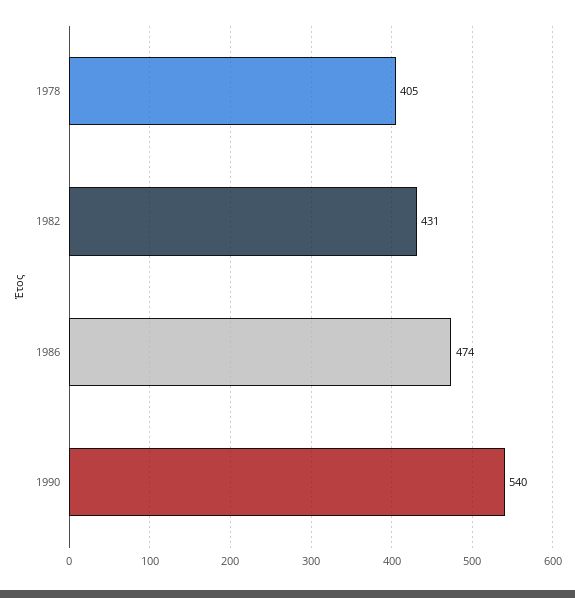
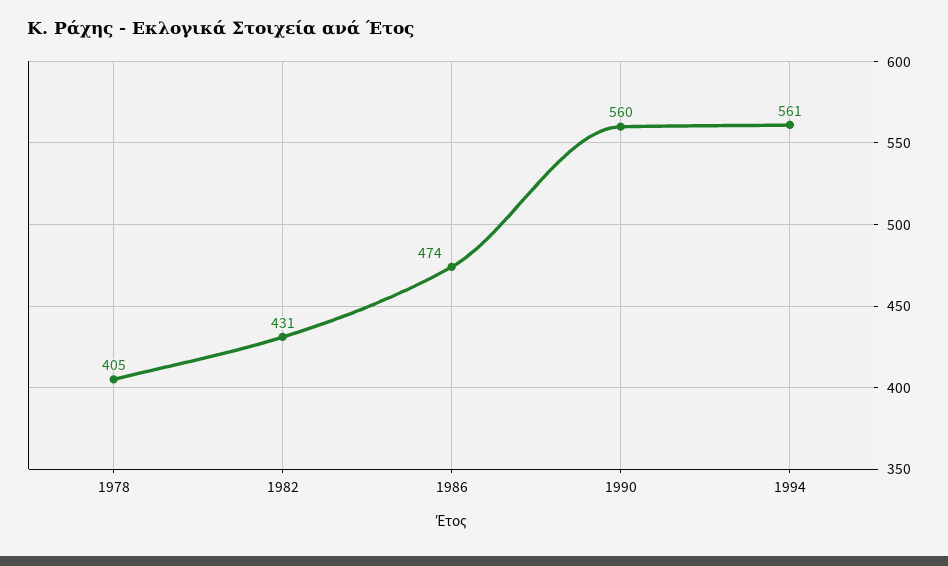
1990: 540 -> 560
1994: none -> 561

